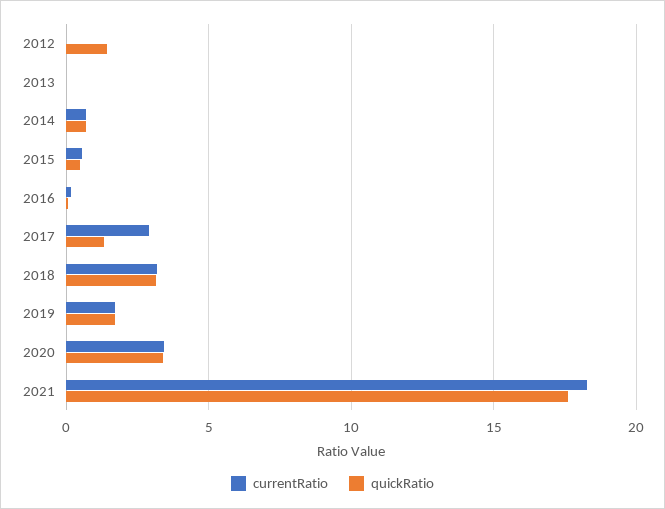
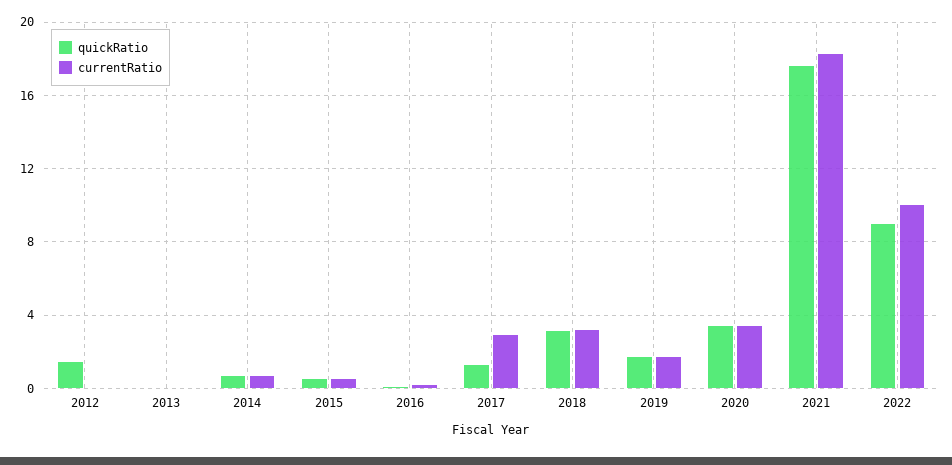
quickRatio, 2022: none -> 9
currentRatio, 2022: none -> 10

